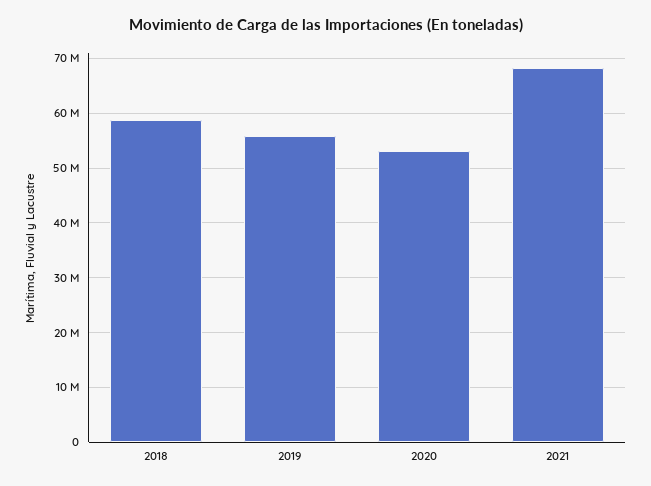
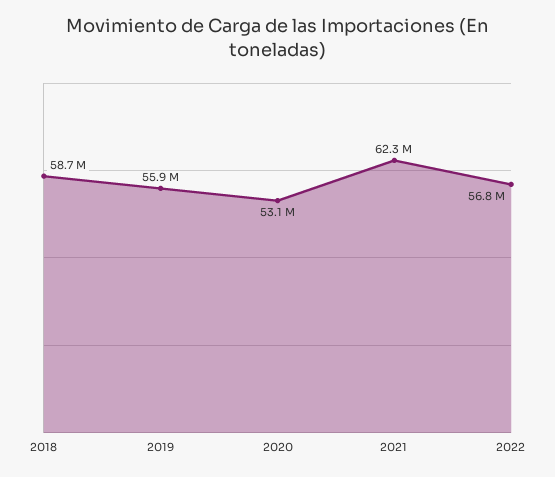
2021: 68000000 -> 62300000
2022: none -> 56800000

